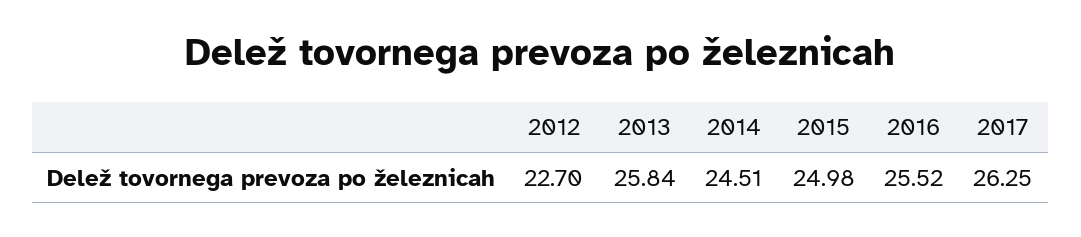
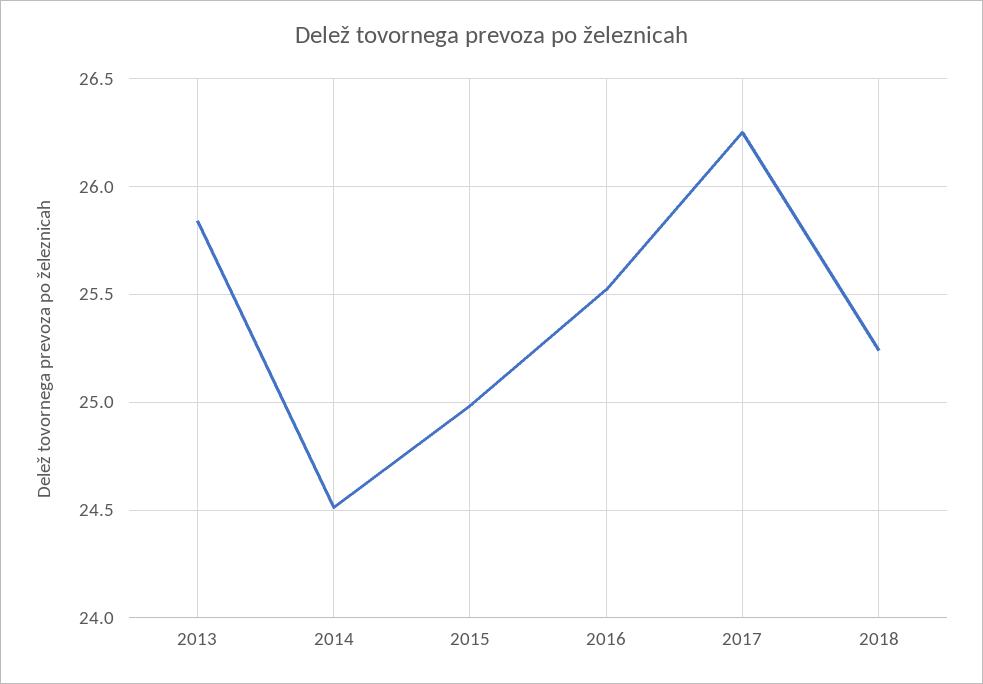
2012: 22.7 -> none
2018: none -> 25.25

